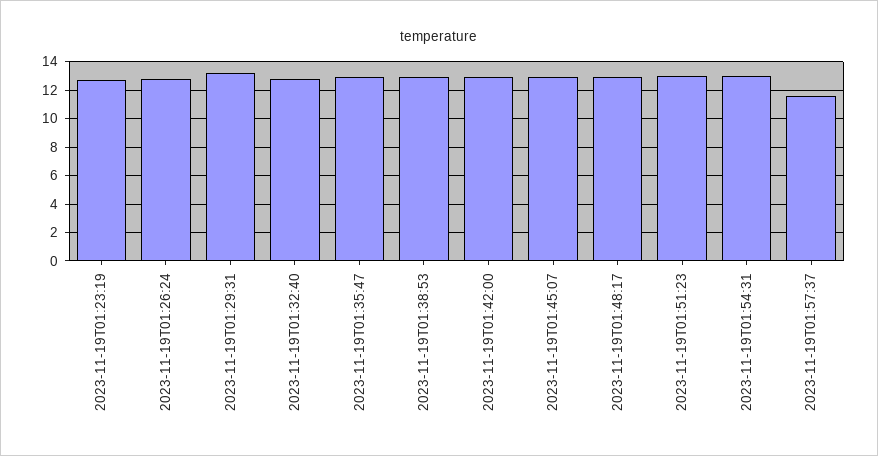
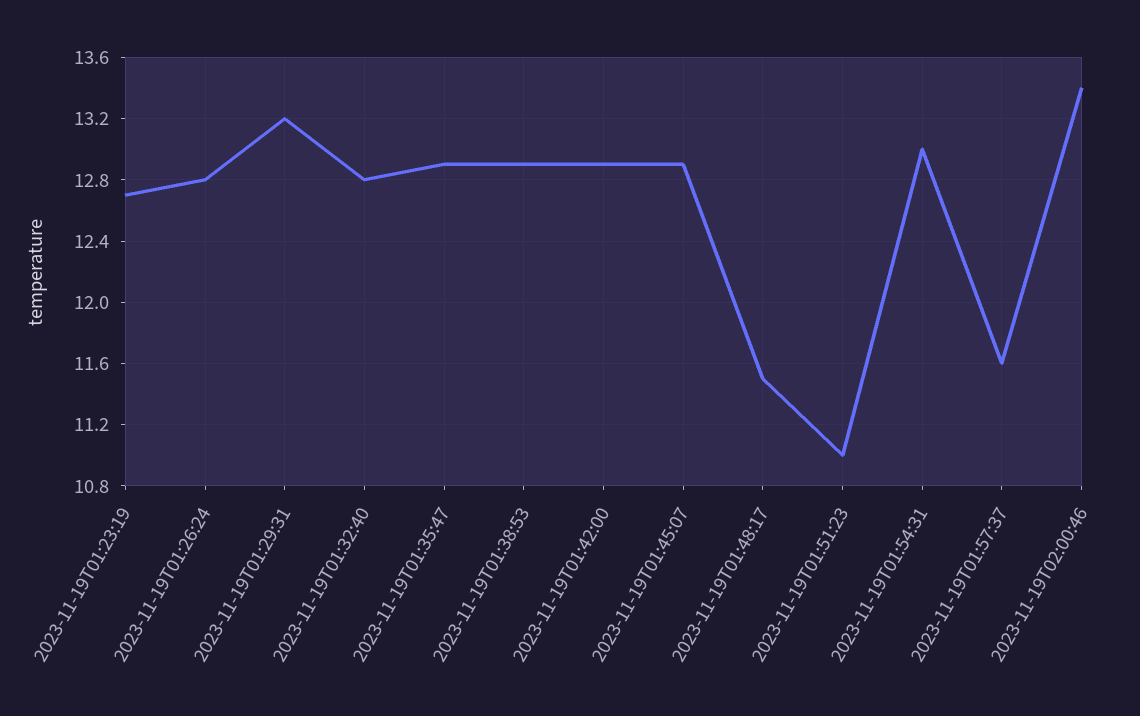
2023-11-19T01:48:17: 13 -> 11.5
2023-11-19T01:51:23: 13 -> 11
2023-11-19T02:00:46: none -> 13.4

